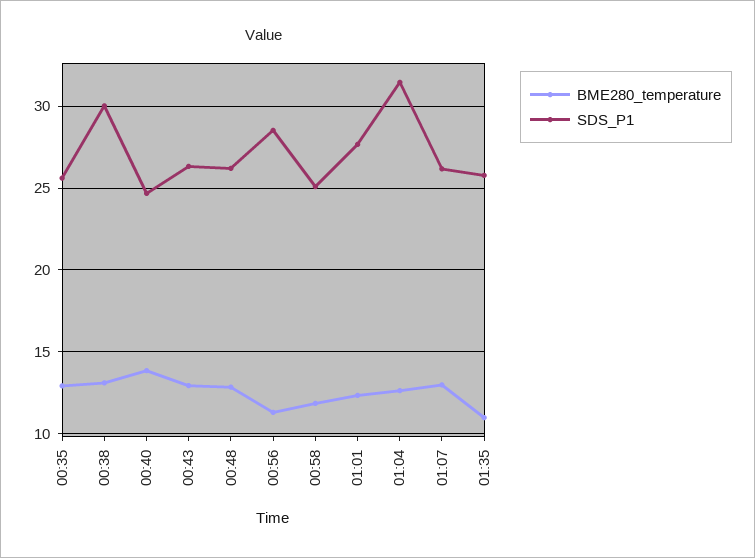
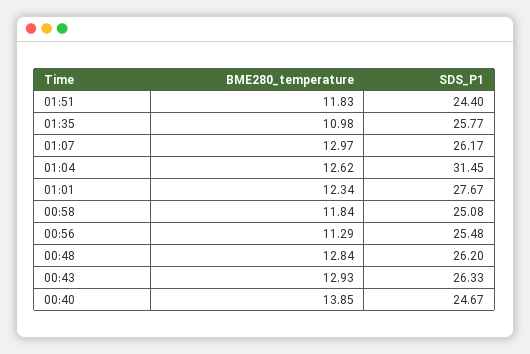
BME280_temperature, 00:35: 13 -> none
SDS_P1, 00:35: 25.5 -> none
BME280_temperature, 00:38: 13 -> none
SDS_P1, 00:38: 30 -> none
SDS_P1, 00:56: 28.5 -> 25.48
BME280_temperature, 01:51: none -> 11.83
SDS_P1, 01:51: none -> 24.4

